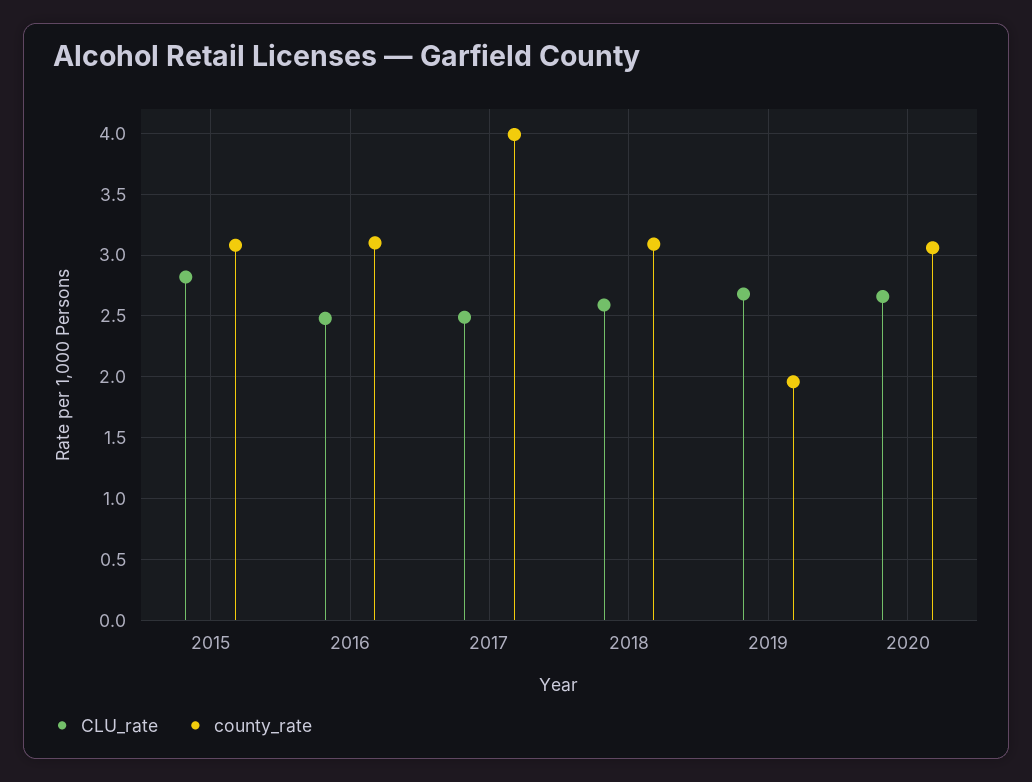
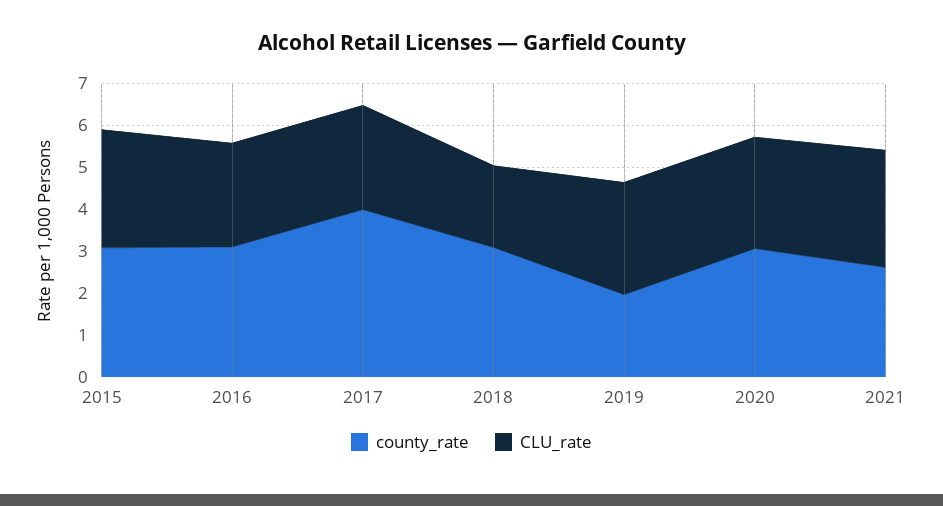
CLU_rate, 2018: 2.6 -> 2
county_rate, 2021: none -> 2.6
CLU_rate, 2021: none -> 2.8

